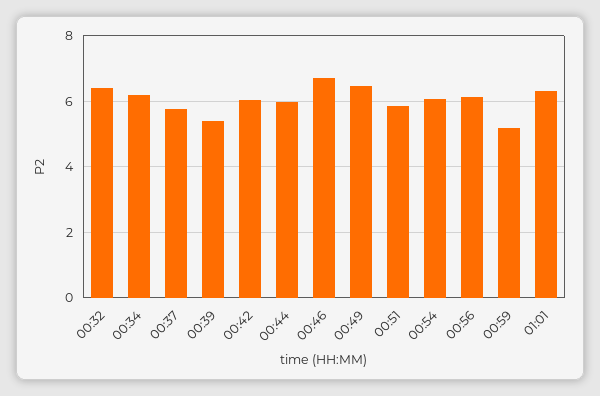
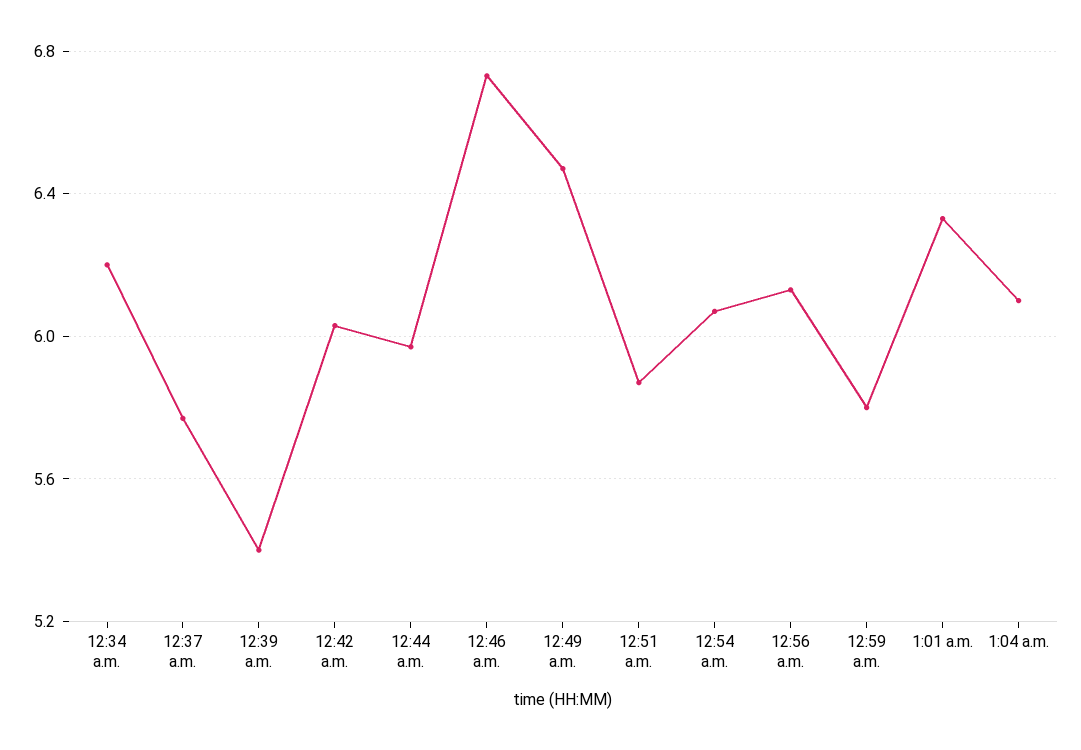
00:32: 6.4 -> none
00:59: 5.2 -> 5.8
1:04 a.m.: none -> 6.1

